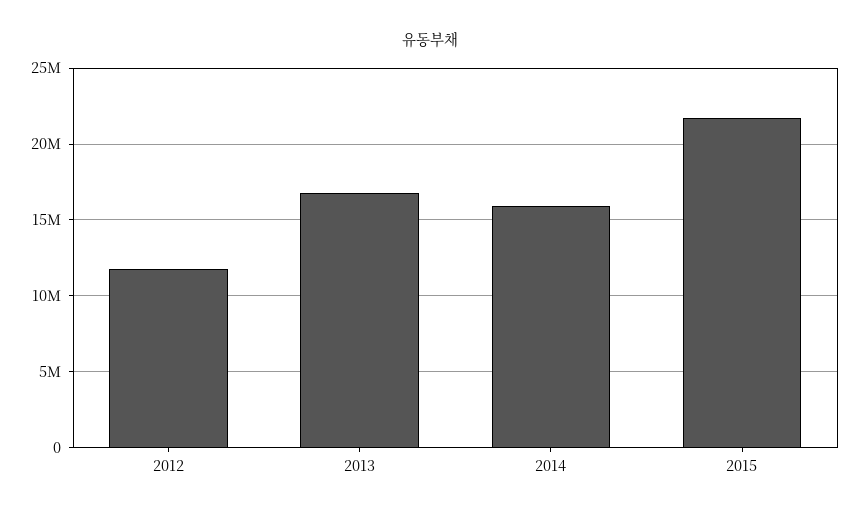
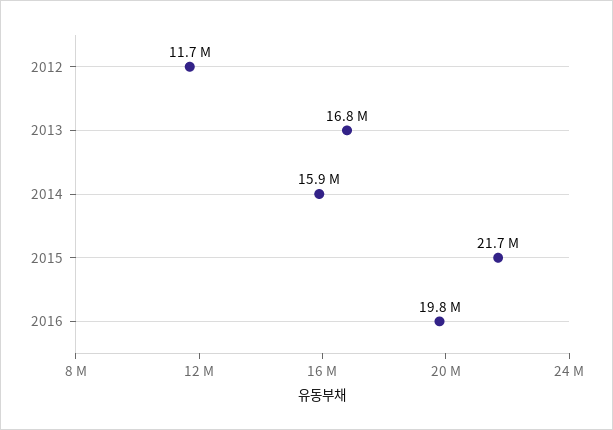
2016: none -> 19800000

